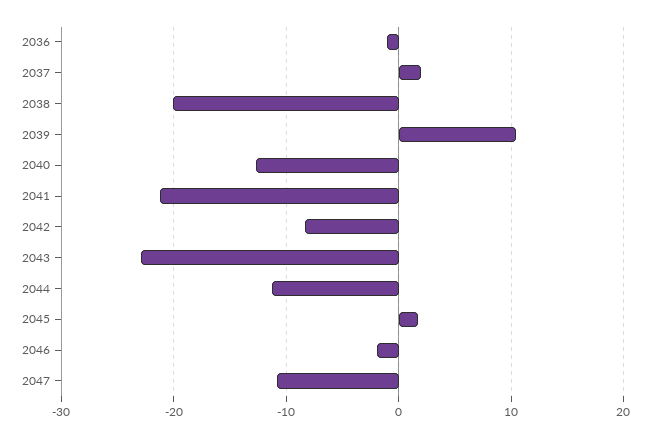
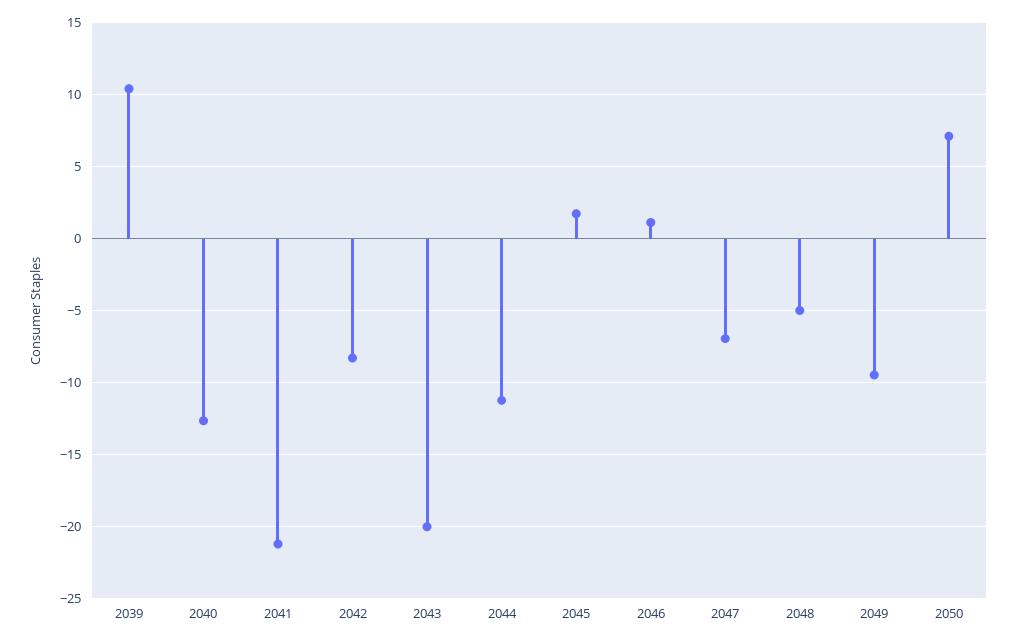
2036: -1 -> none
2037: 2 -> none
2038: -20 -> none
2043: -23 -> -20
2046: -2 -> 1
2047: -11 -> -7
2048: none -> -5
2049: none -> -9.5
2050: none -> 7

